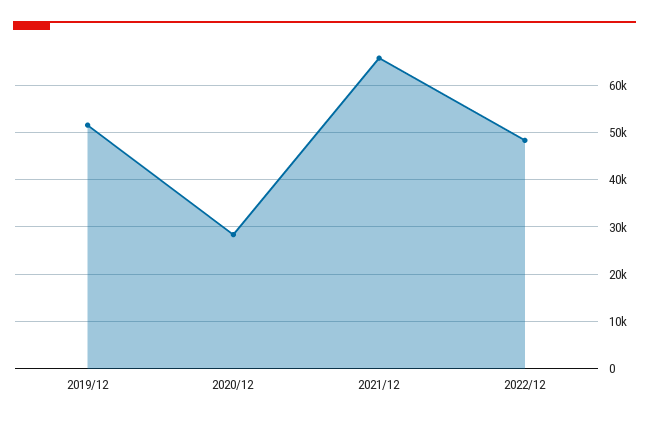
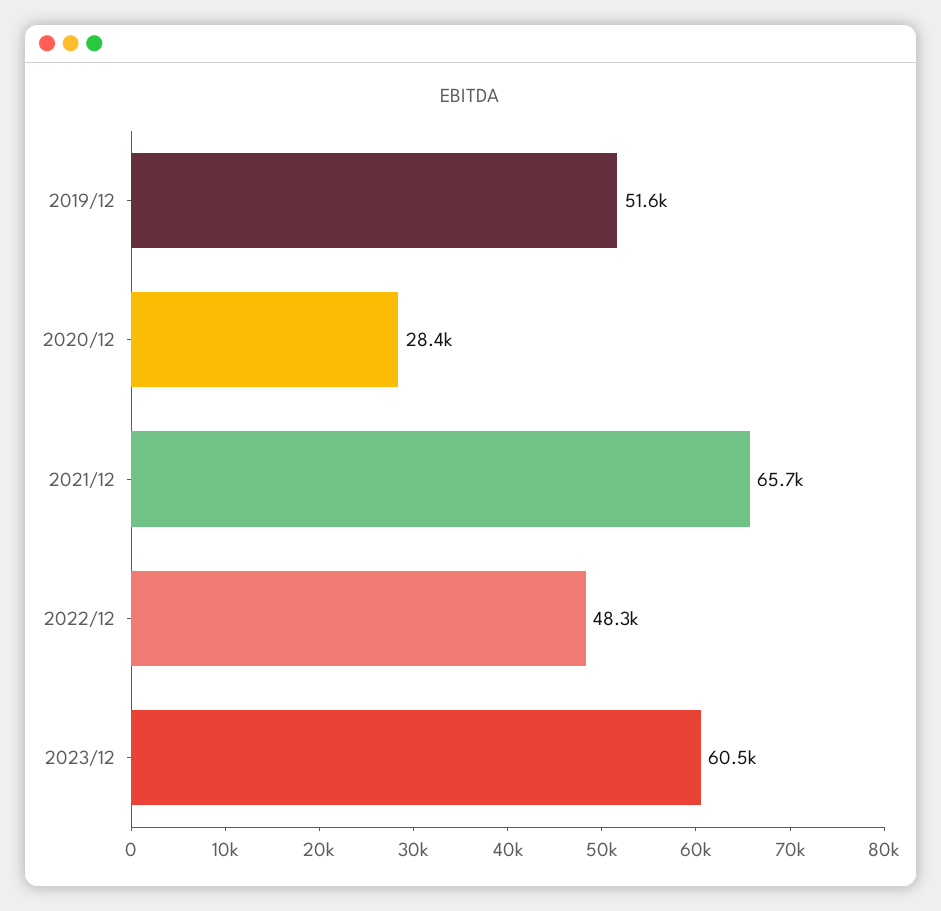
2023/12: none -> 60500

